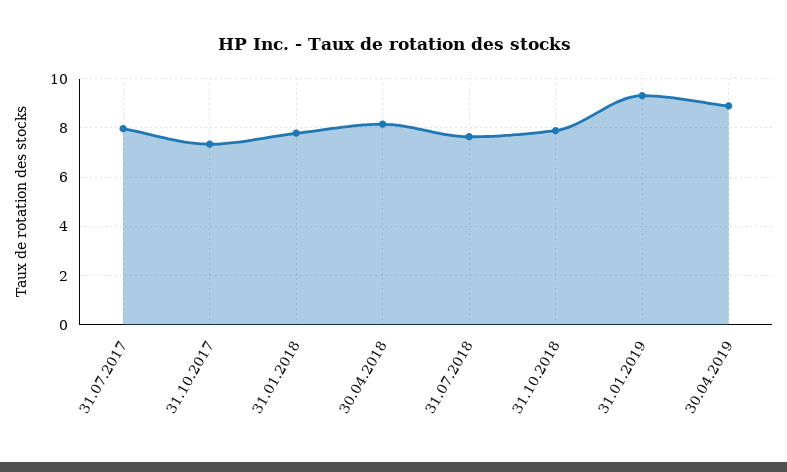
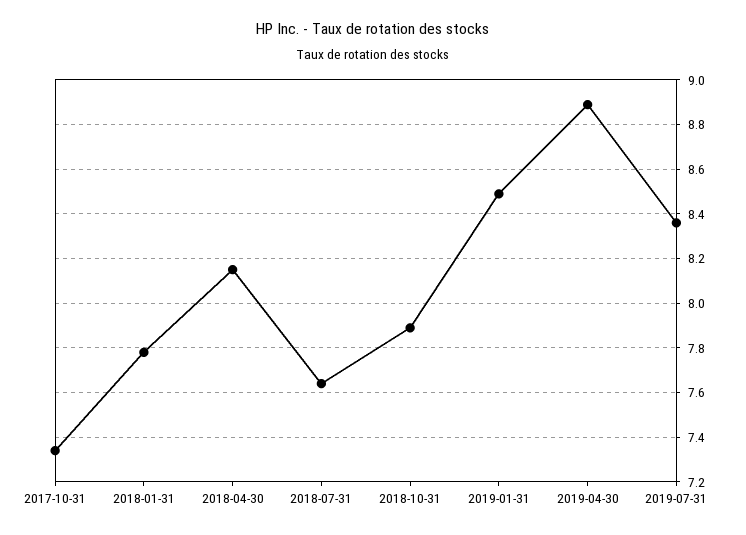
31.07.2017: 8 -> none
31.01.2019: 9.25 -> 8.5
2019-07-31: none -> 8.35

